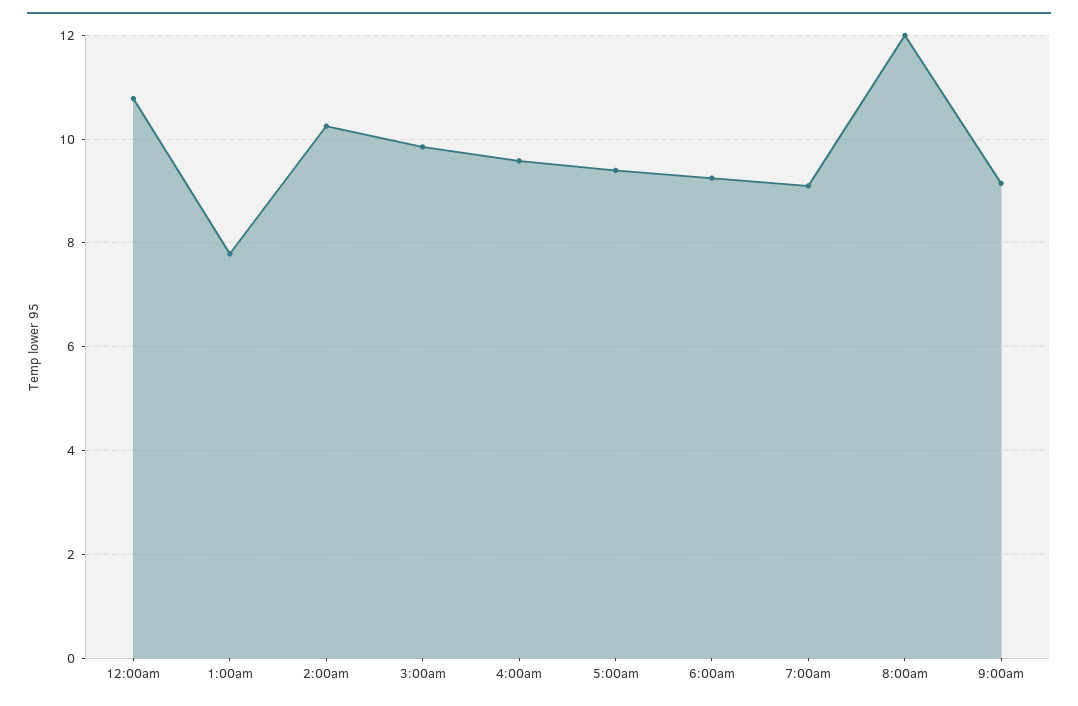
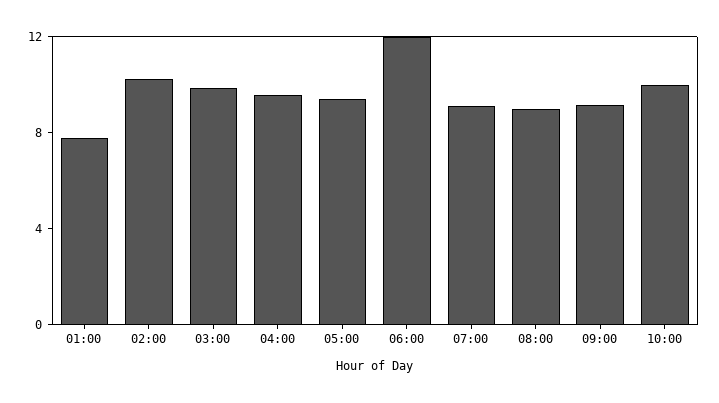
12:00am: 10.8 -> none
6:00am: 9.2 -> 12
8:00am: 12 -> 9
10:00: none -> 10

